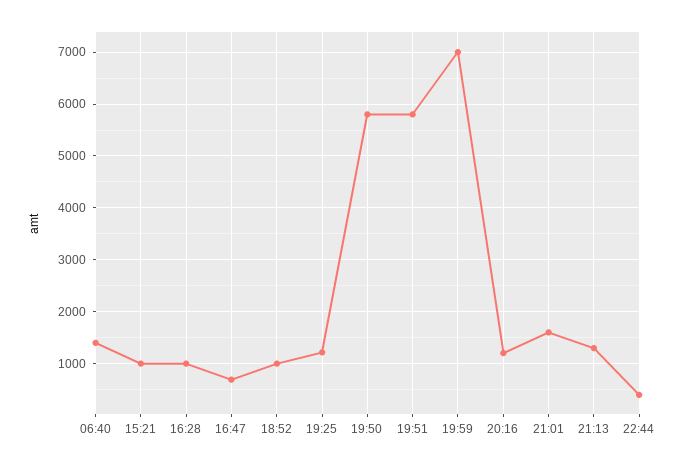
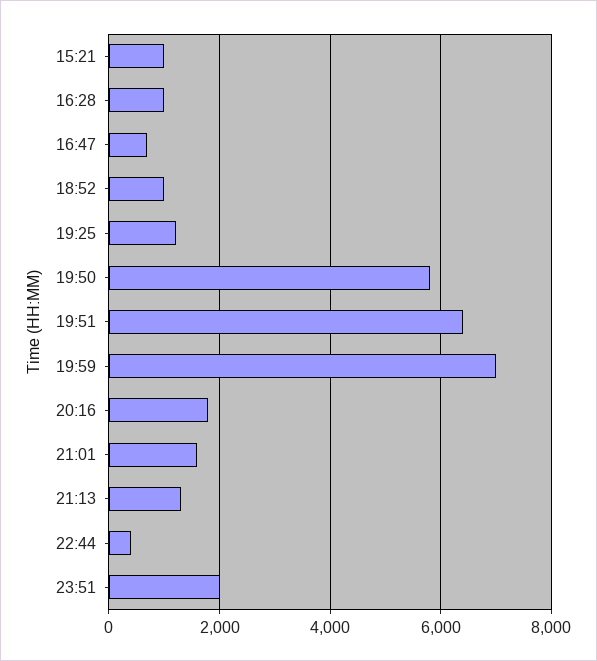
06:40: 1400 -> none
19:51: 5800 -> 6400
20:16: 1200 -> 1800
23:51: none -> 2000

